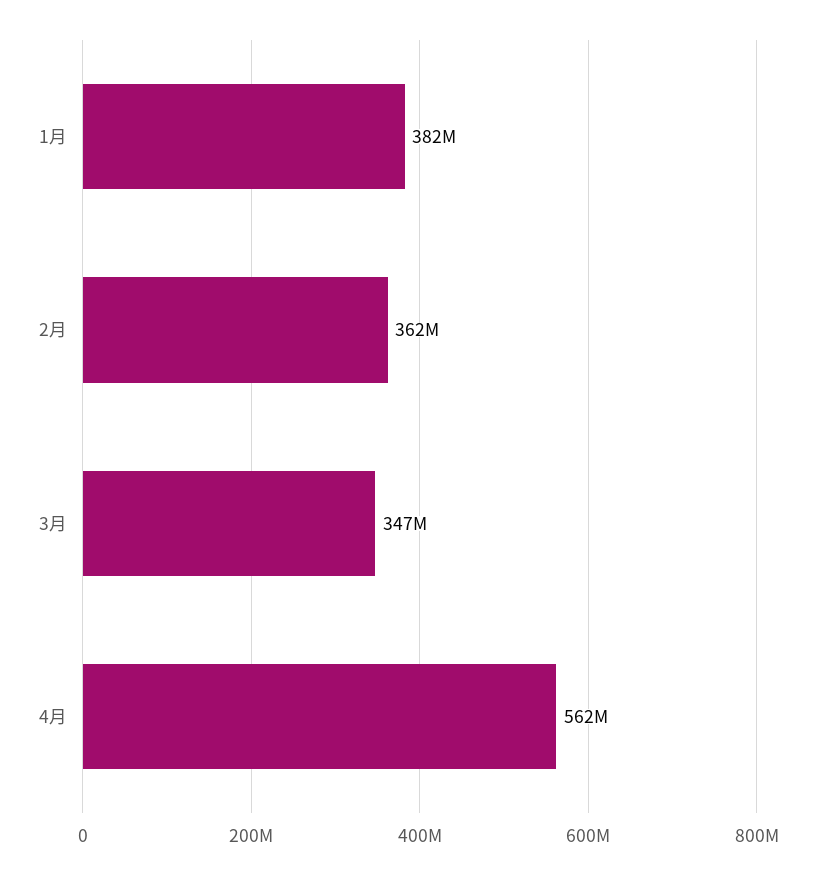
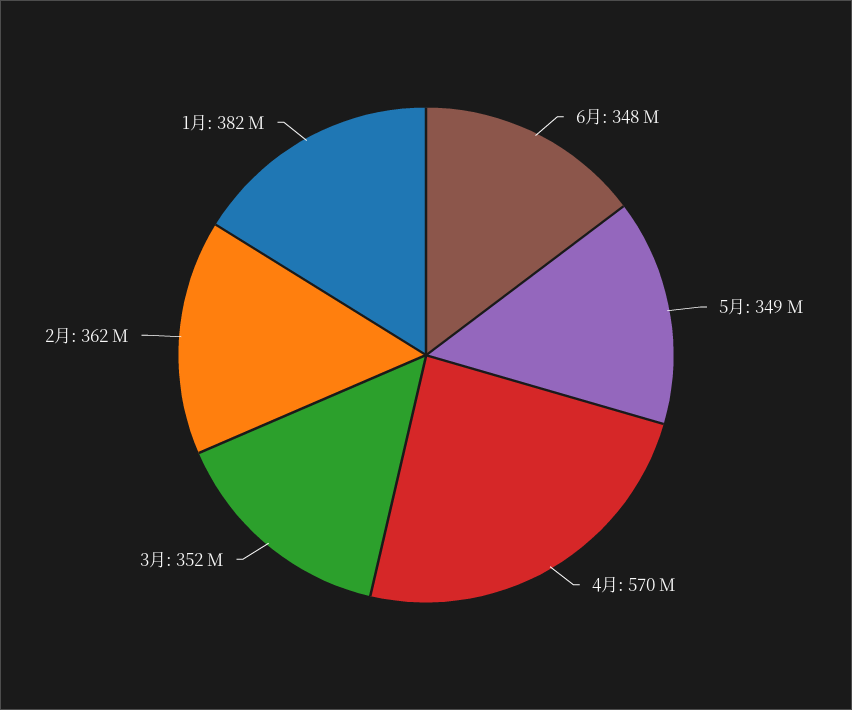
3月: 347000000 -> 352000000
4月: 562000000 -> 570000000
6月: none -> 348000000
5月: none -> 349000000

